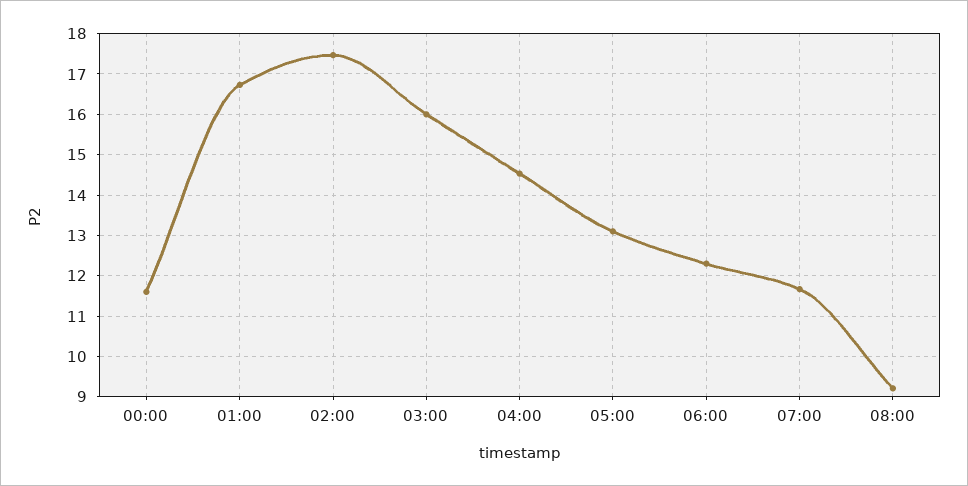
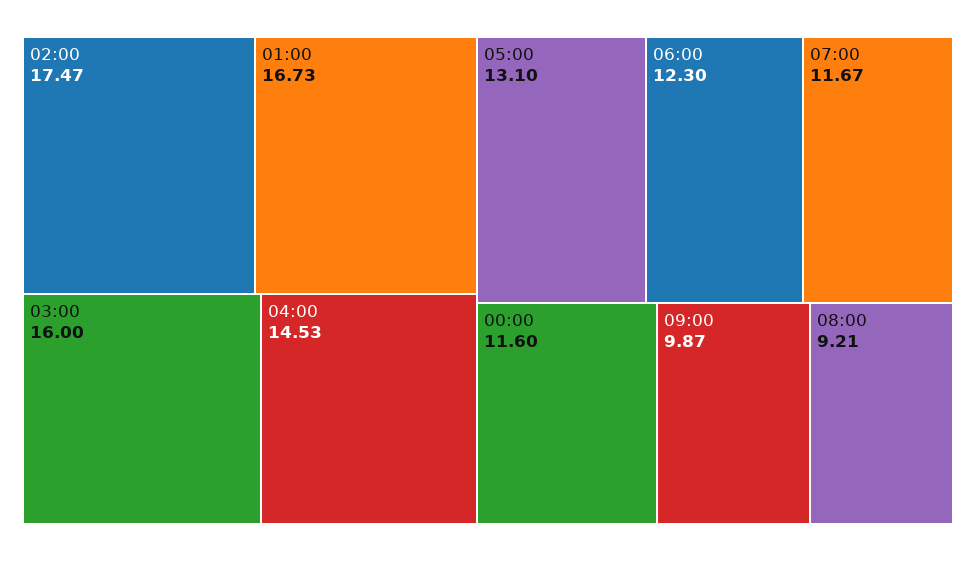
09:00: none -> 9.87

